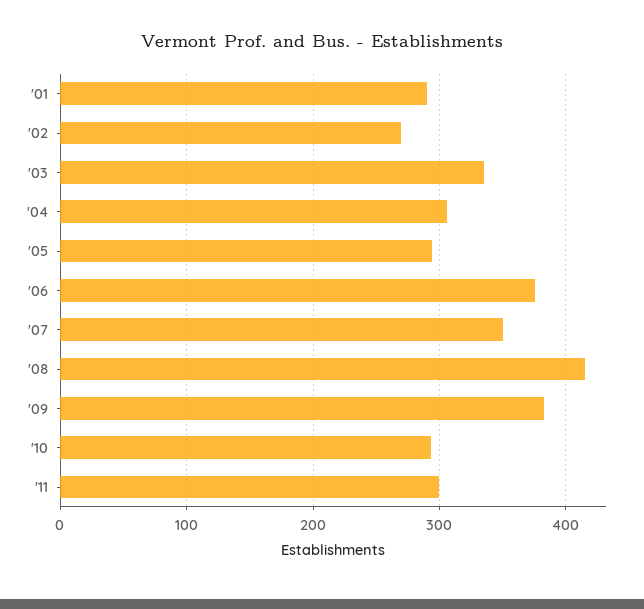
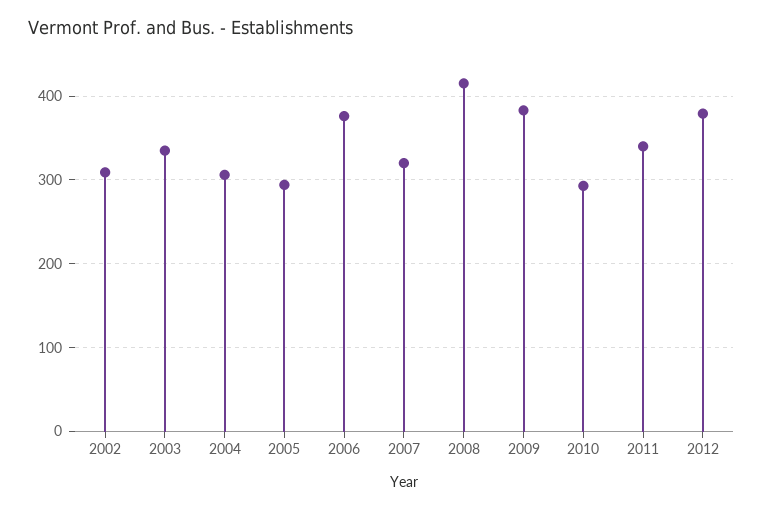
'01: 290 -> none
'02: 270 -> 310
'07: 350 -> 320
'11: 300 -> 340
2012: none -> 380

